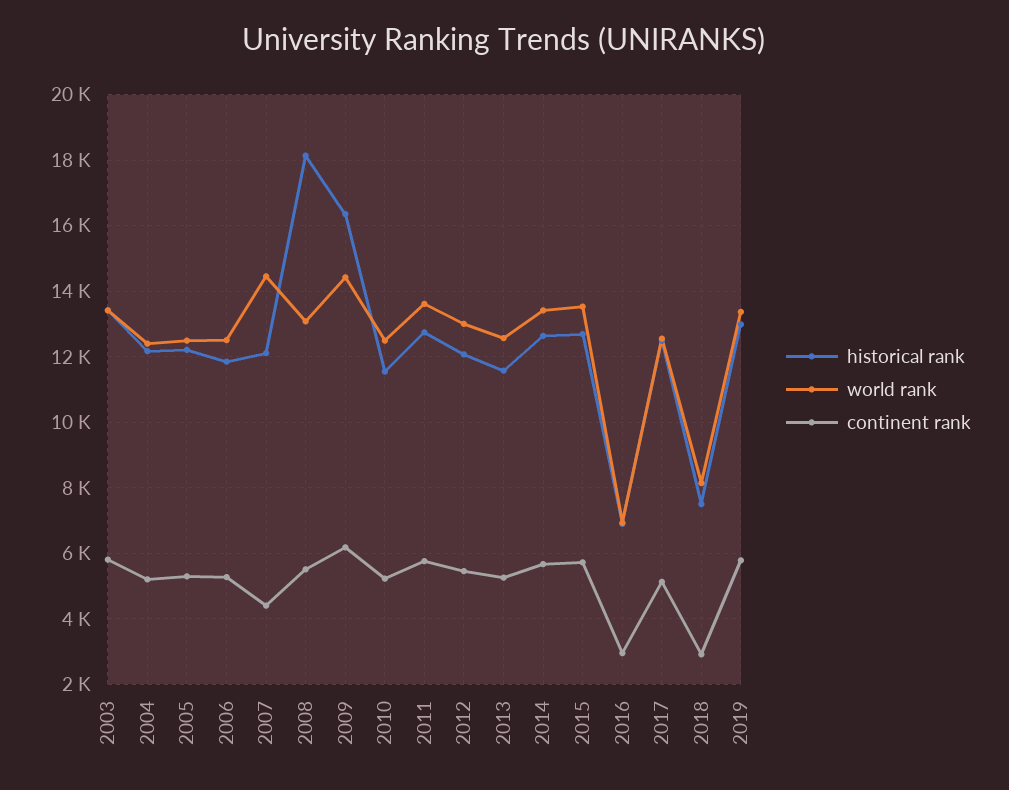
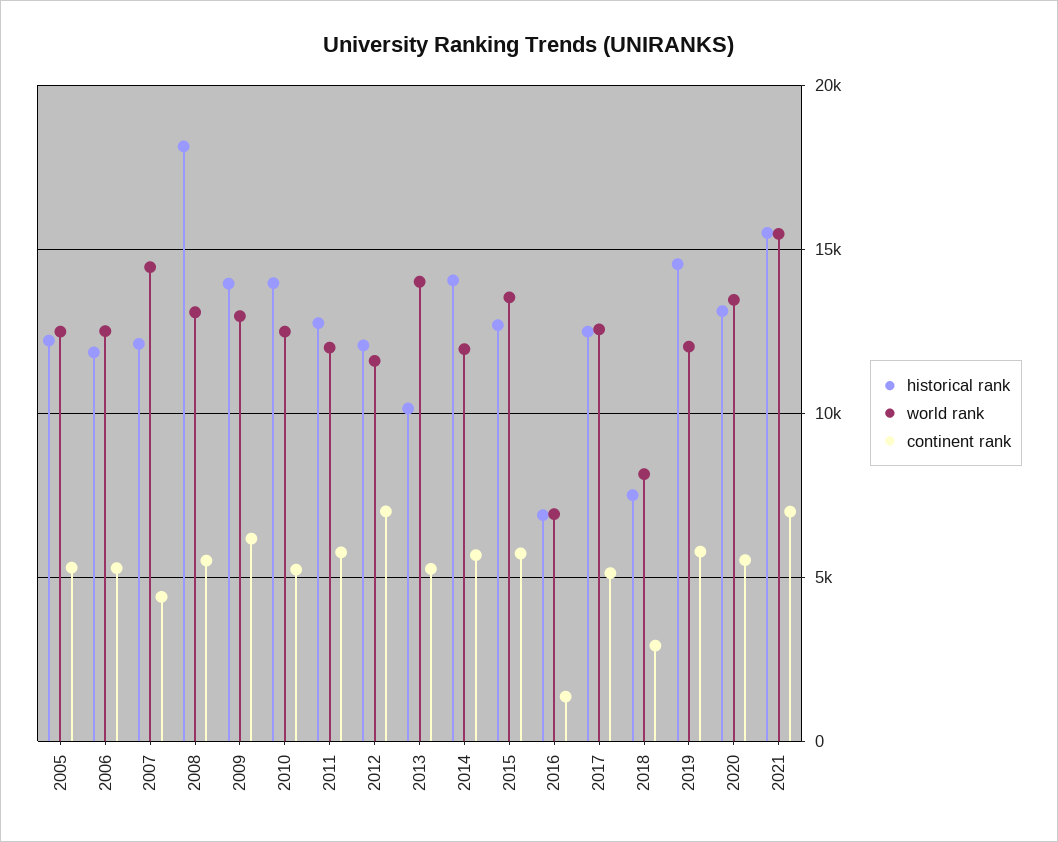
historical rank, 2003: 13400 -> none
world rank, 2003: 13400 -> none
continent rank, 2003: 5800 -> none
historical rank, 2004: 12200 -> none
world rank, 2004: 12400 -> none
continent rank, 2004: 5200 -> none
historical rank, 2009: 16400 -> 14000
world rank, 2009: 14400 -> 13000
historical rank, 2010: 11600 -> 14000
world rank, 2011: 13600 -> 12000
world rank, 2012: 13000 -> 11500
continent rank, 2012: 5400 -> 7000
historical rank, 2013: 11600 -> 10000
world rank, 2013: 12600 -> 14000
historical rank, 2014: 12600 -> 14000
world rank, 2014: 13400 -> 12000
continent rank, 2016: 3000 -> 1500
historical rank, 2019: 13000 -> 14500
world rank, 2019: 13400 -> 12000
historical rank, 2020: none -> 13000
world rank, 2020: none -> 13500
continent rank, 2020: none -> 5500
historical rank, 2021: none -> 15500
world rank, 2021: none -> 15500
continent rank, 2021: none -> 7000

